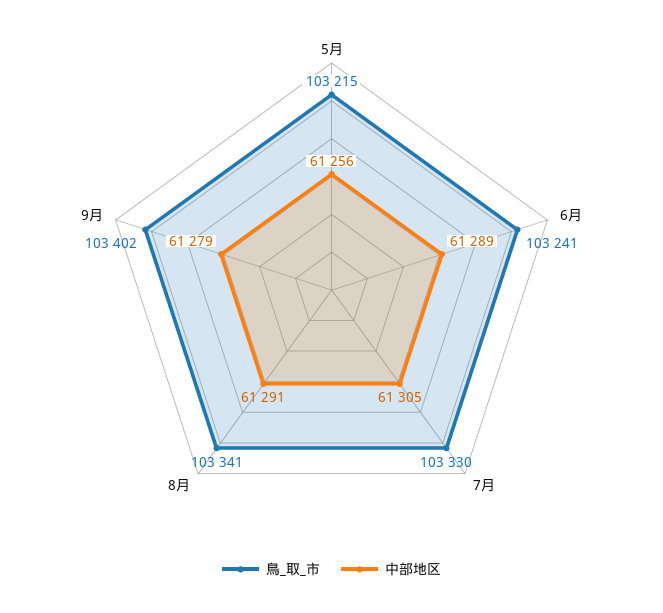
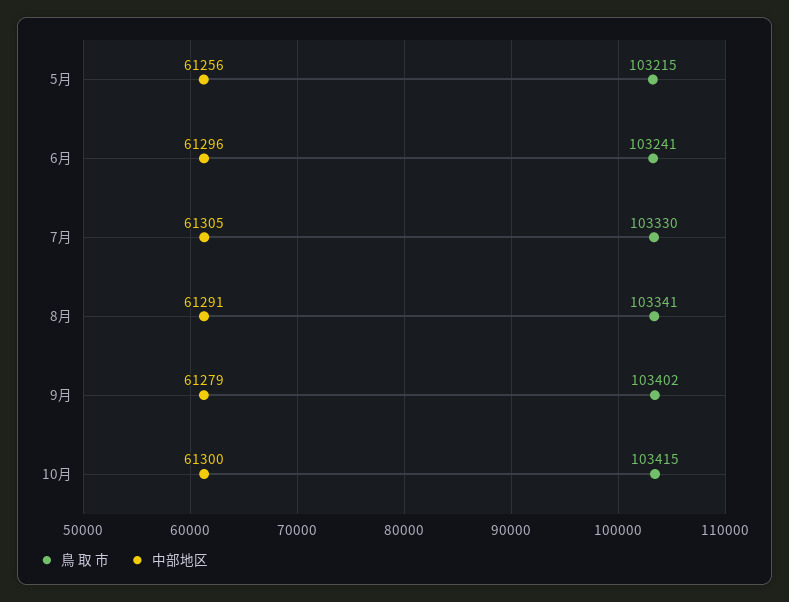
中部地区, 6月: 61289 -> 61296
鳥_取_市, 10月: none -> 103415
中部地区, 10月: none -> 61300

